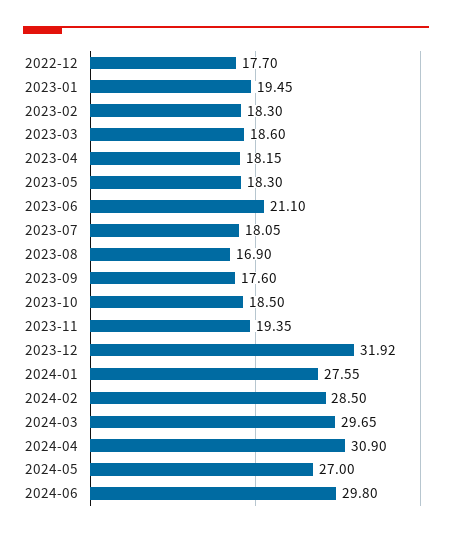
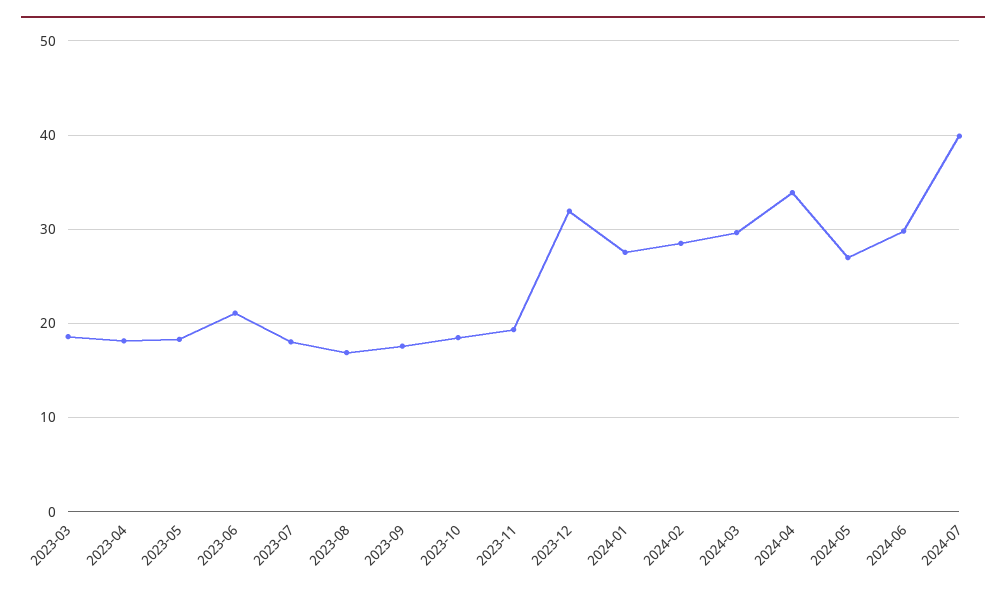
2022-12: 17.7 -> none
2023-01: 19.45 -> none
2023-02: 18.3 -> none
2024-04: 30.9 -> 34
2024-07: none -> 40

